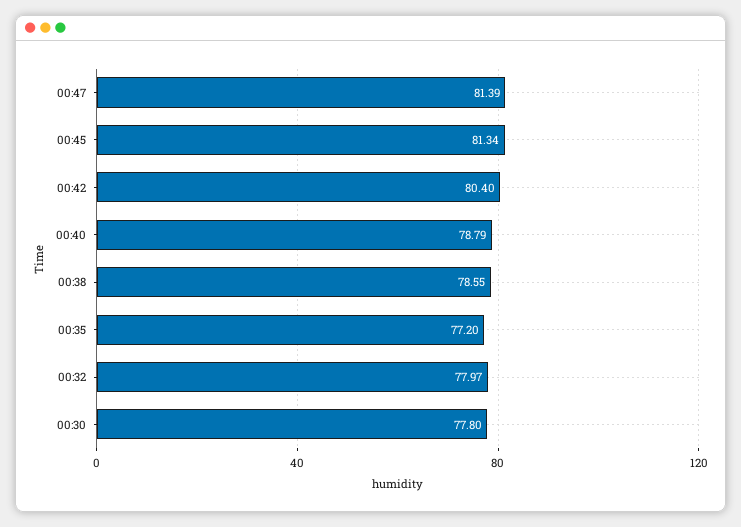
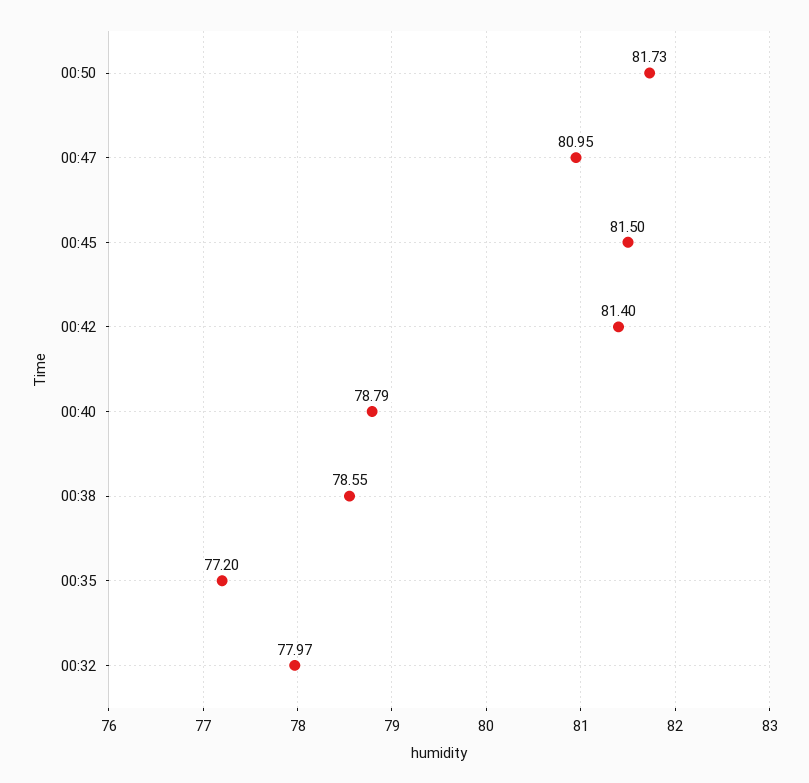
00:47: 81.39 -> 80.95
00:45: 81.34 -> 81.5
00:42: 80.4 -> 81.4
00:30: 77.8 -> none
00:50: none -> 81.73

